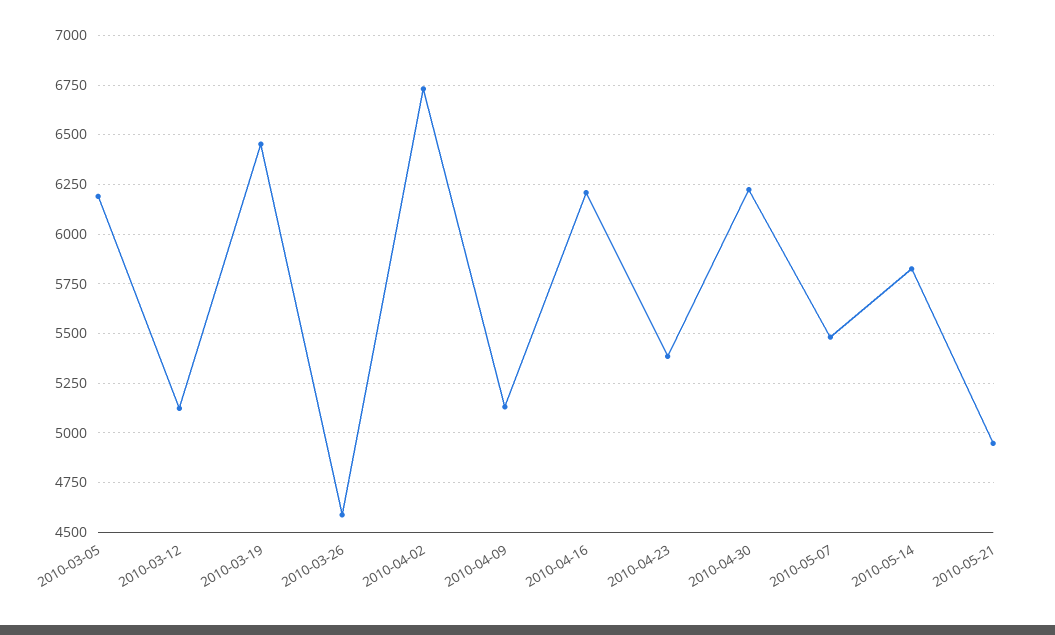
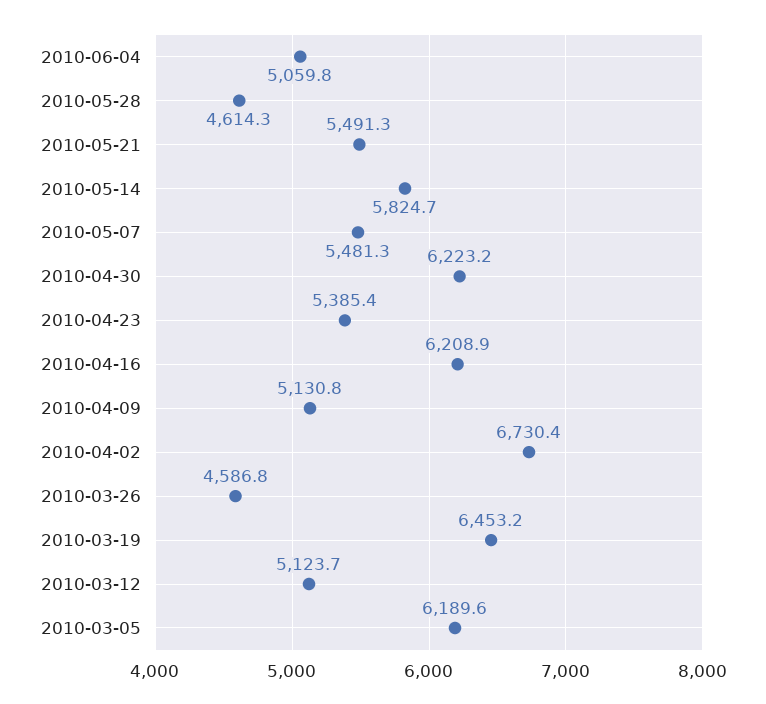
2010-05-21: 4950 -> 5491.3
2010-06-04: none -> 5059.8
2010-05-28: none -> 4614.3

